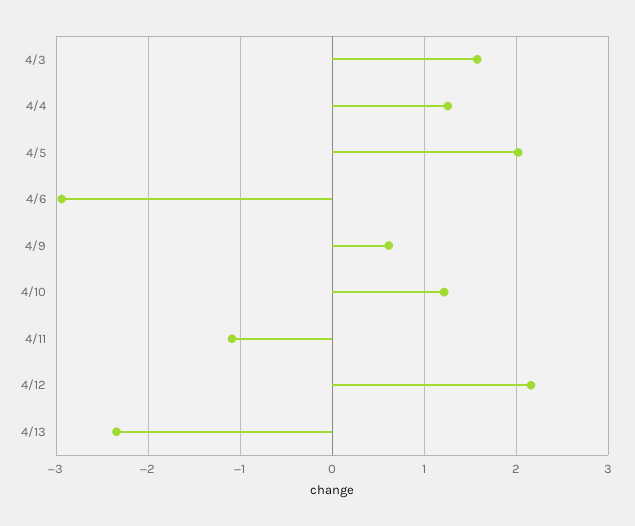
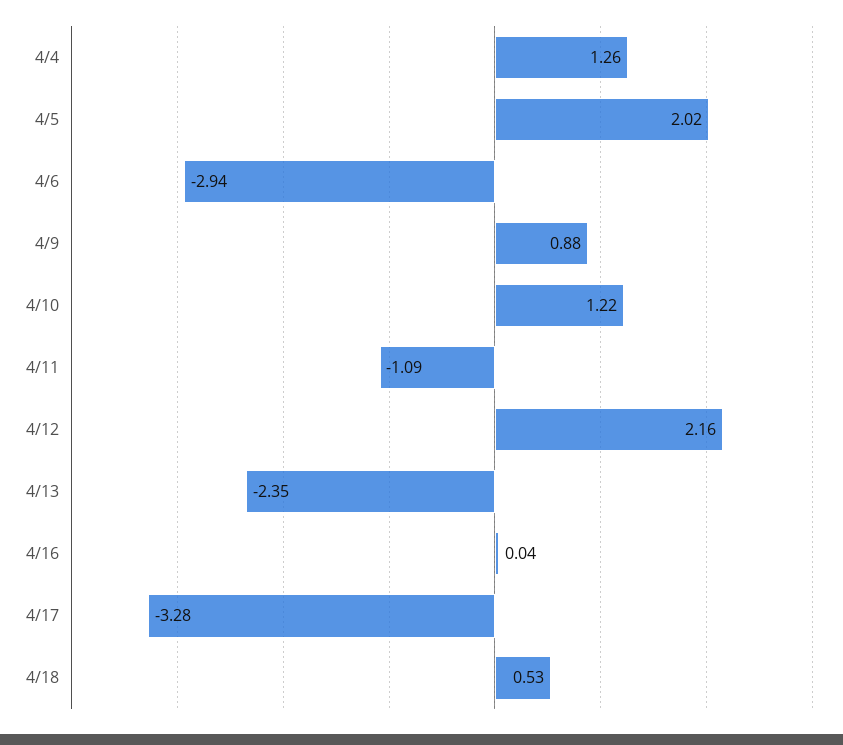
4/3: 1.6 -> none
4/9: 0.6 -> 0.88
4/16: none -> 0.04
4/17: none -> -3.28
4/18: none -> 0.53

